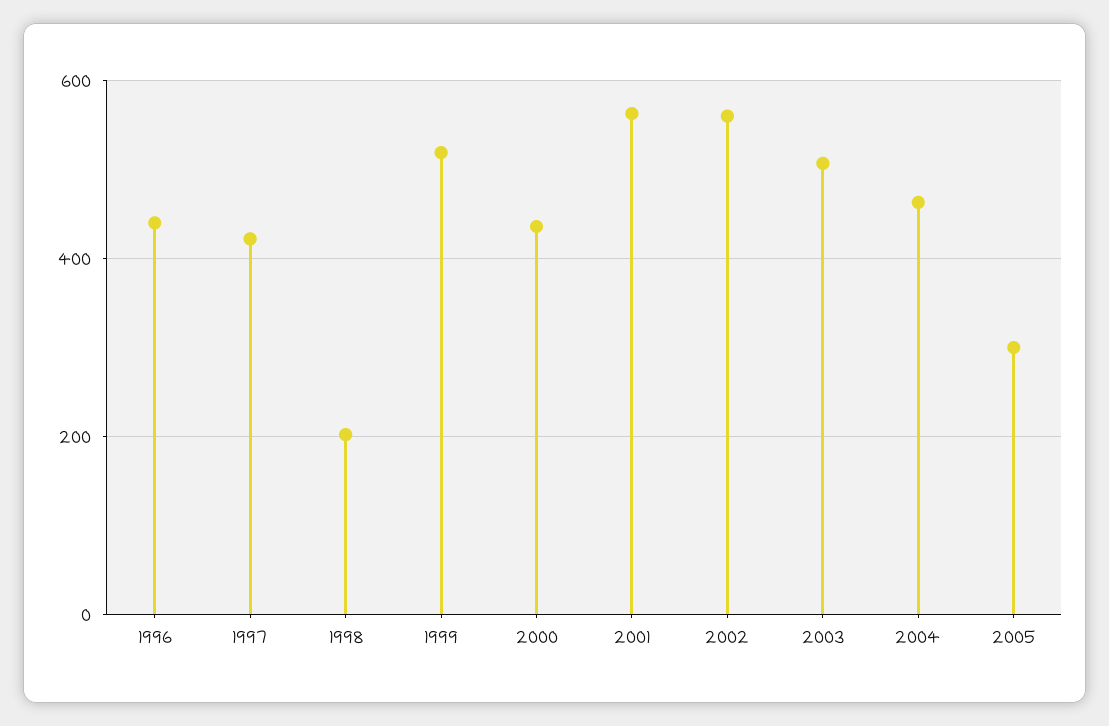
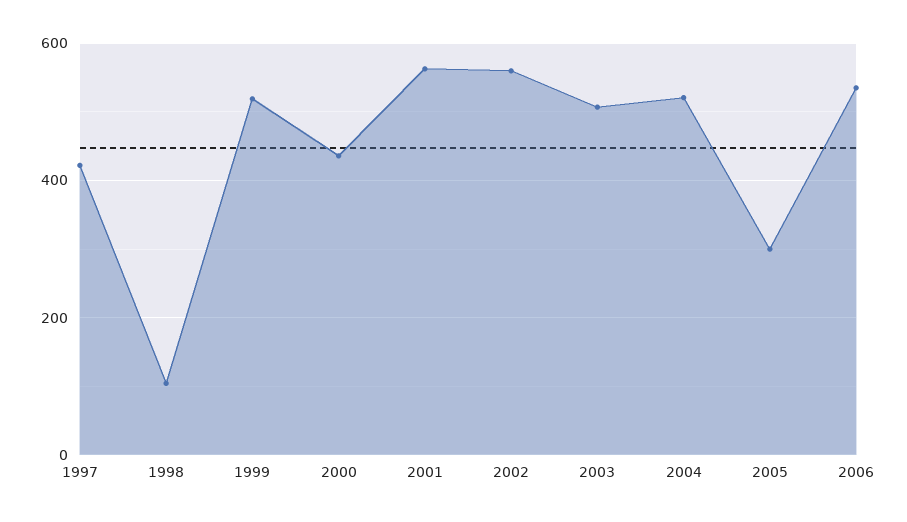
1996: 440 -> none
1998: 200 -> 100
2004: 460 -> 520
2006: none -> 540

